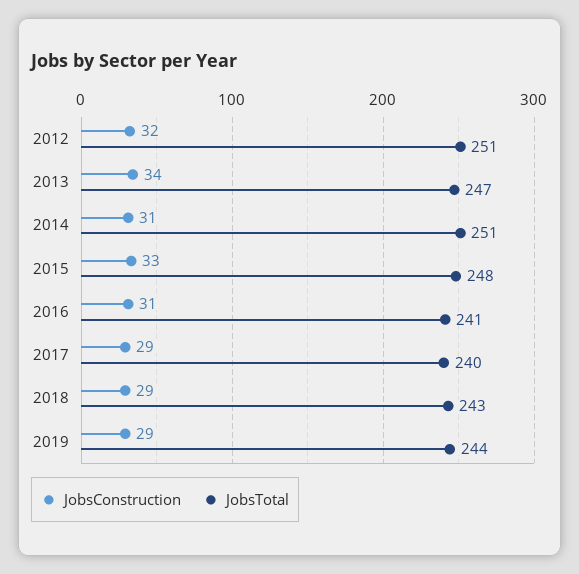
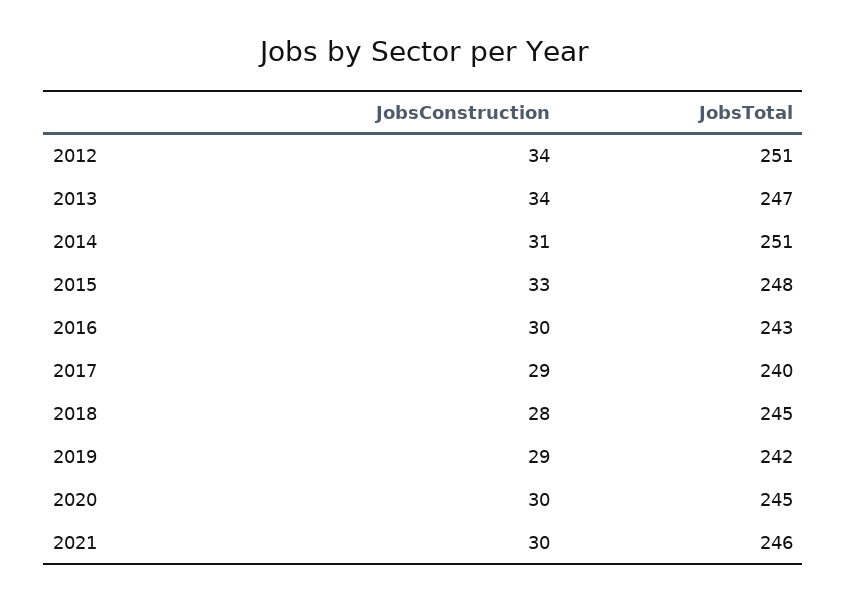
JobsConstruction, 2012: 32 -> 34
JobsConstruction, 2016: 31 -> 30
JobsTotal, 2016: 241 -> 243
JobsConstruction, 2018: 29 -> 28
JobsTotal, 2018: 243 -> 245
JobsTotal, 2019: 244 -> 242
JobsConstruction, 2020: none -> 30
JobsTotal, 2020: none -> 245
JobsConstruction, 2021: none -> 30
JobsTotal, 2021: none -> 246

